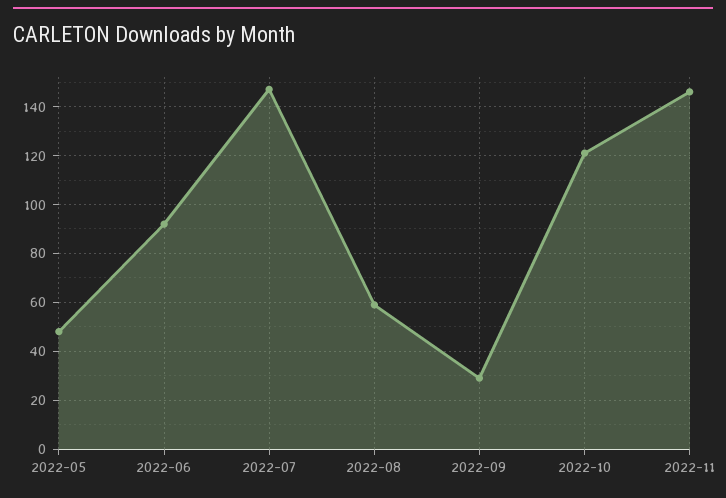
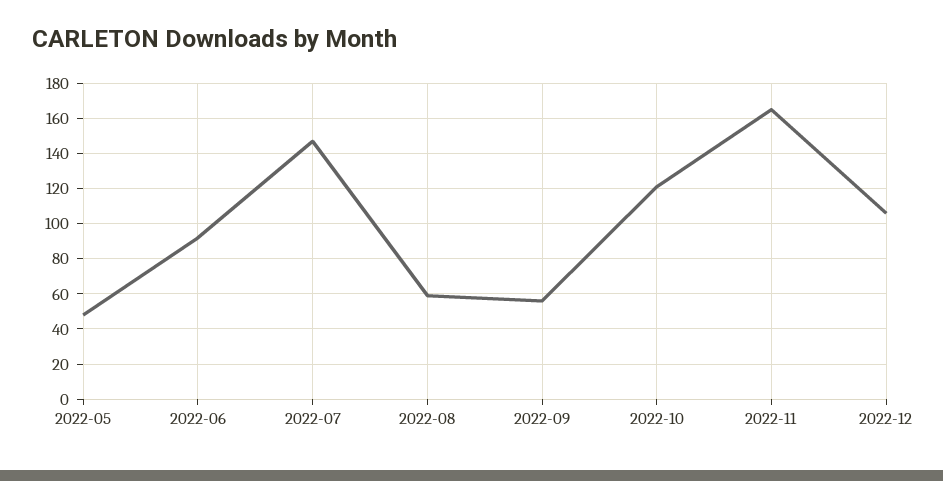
2022-09: 30 -> 55
2022-11: 145 -> 165
2022-12: none -> 105

